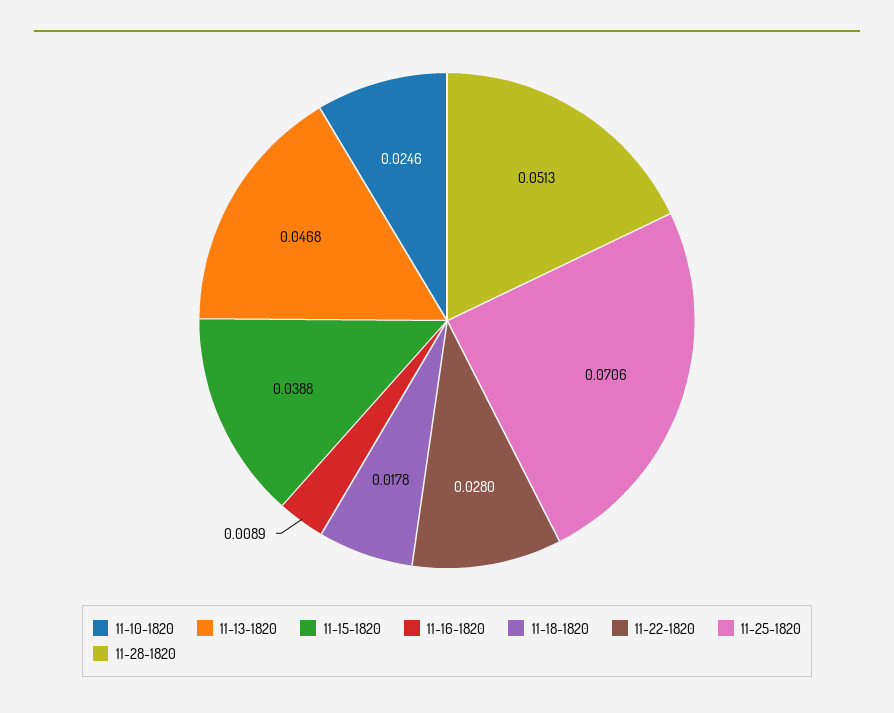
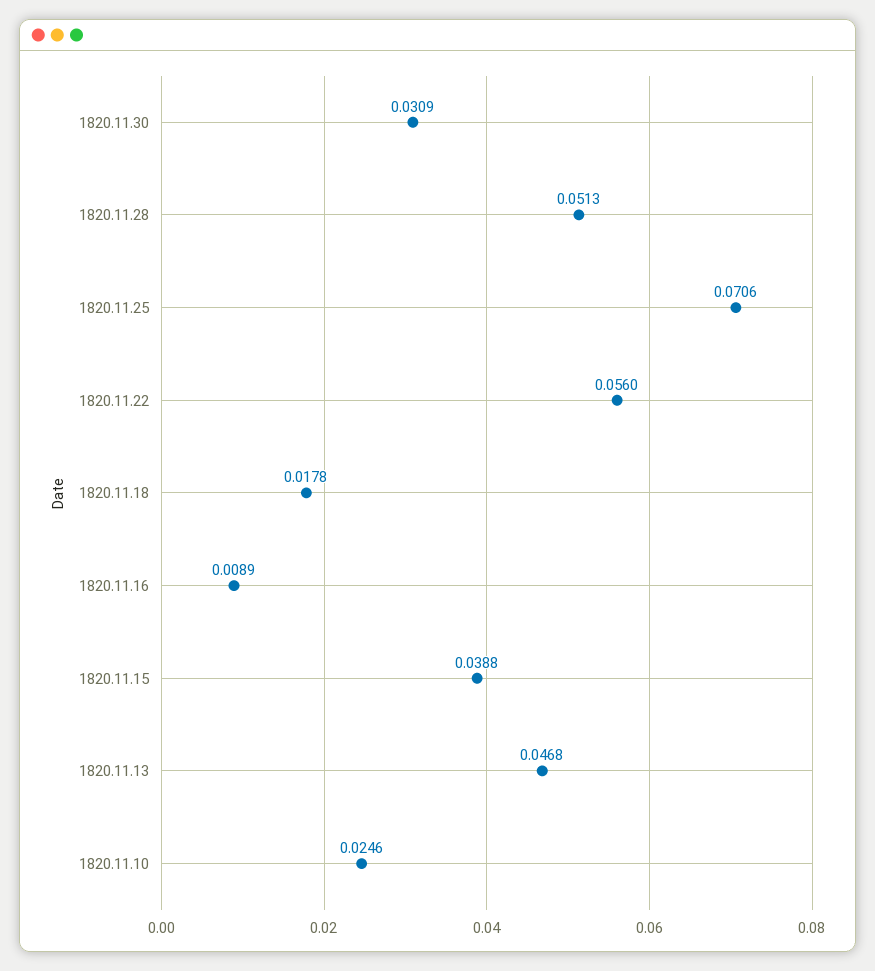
11-22-1820: 0.028 -> 0.056
1820.11.30: none -> 0.0309

